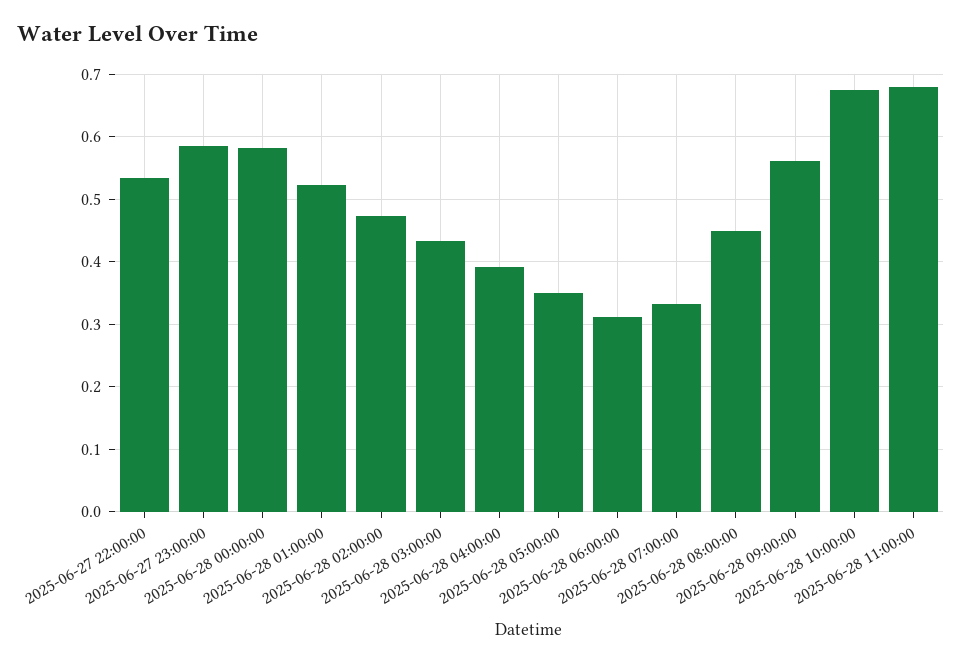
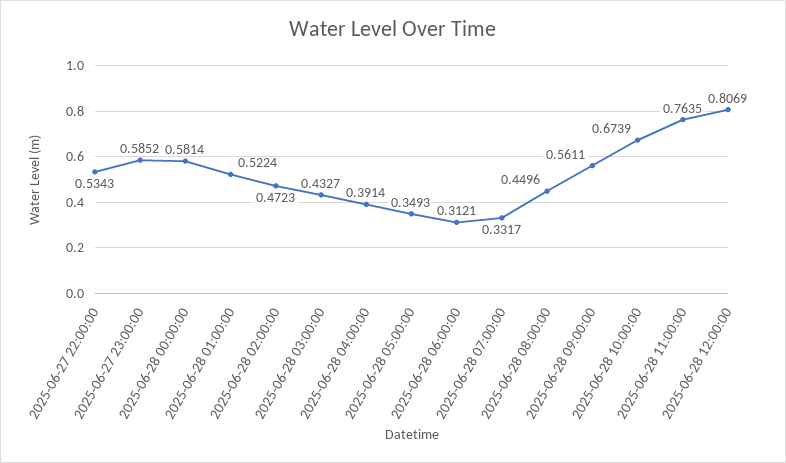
2025-06-28 11:00:00: 0.68 -> 0.7635
2025-06-28 12:00:00: none -> 0.8069

